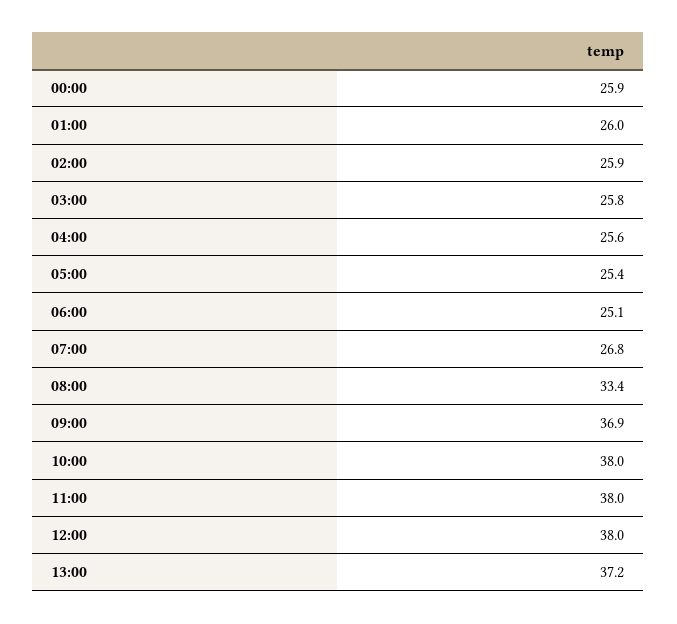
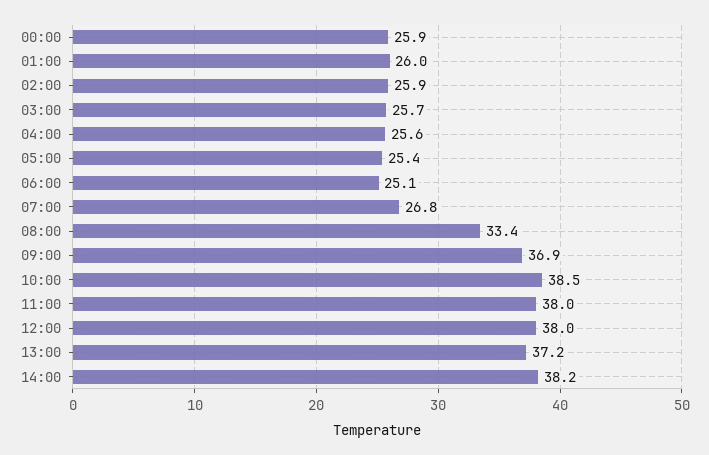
03:00: 25.8 -> 25.7
10:00: 38 -> 38.5
14:00: none -> 38.2

